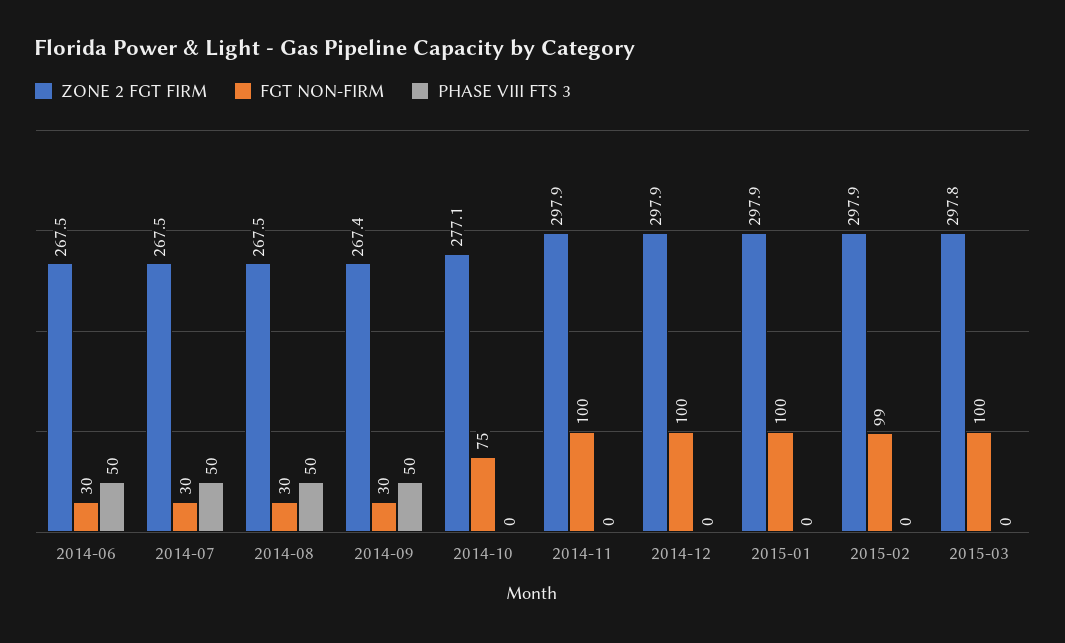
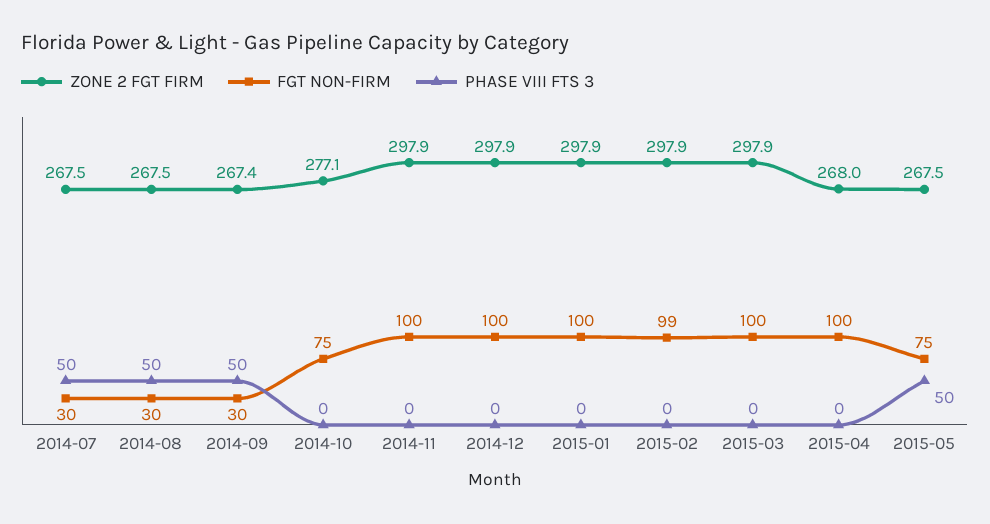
ZONE 2 FGT FIRM, 2014-06: 267.5 -> none
FGT NON-FIRM, 2014-06: 30 -> none
PHASE VIII FTS 3, 2014-06: 50 -> none
ZONE 2 FGT FIRM, 2015-03: 297.8 -> 297.9
ZONE 2 FGT FIRM, 2015-04: none -> 268
FGT NON-FIRM, 2015-04: none -> 100
PHASE VIII FTS 3, 2015-04: none -> 0
ZONE 2 FGT FIRM, 2015-05: none -> 267.5
FGT NON-FIRM, 2015-05: none -> 75
PHASE VIII FTS 3, 2015-05: none -> 50

